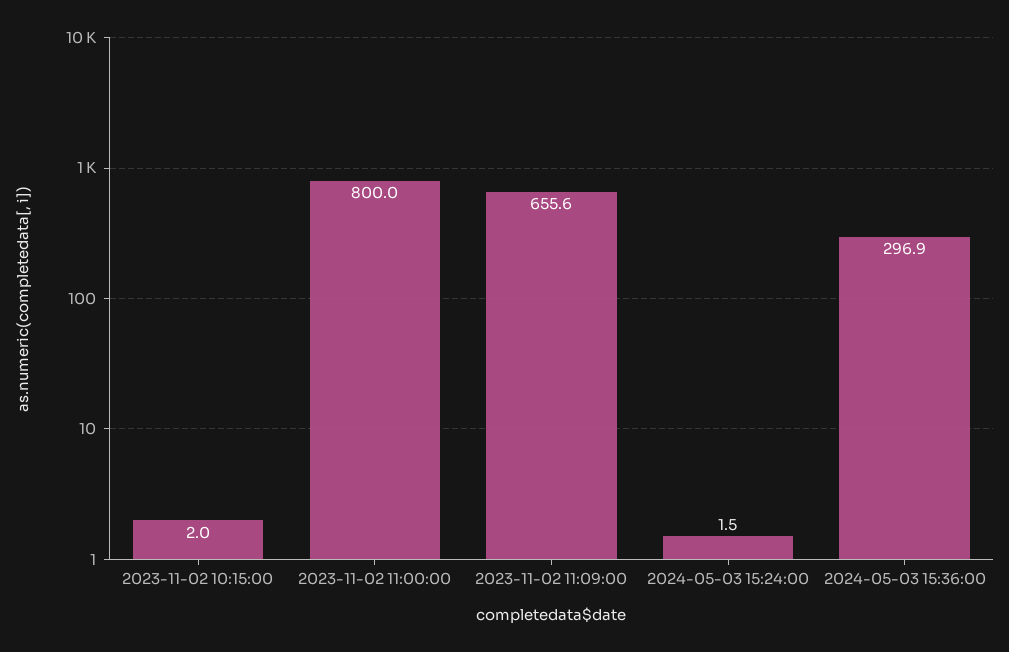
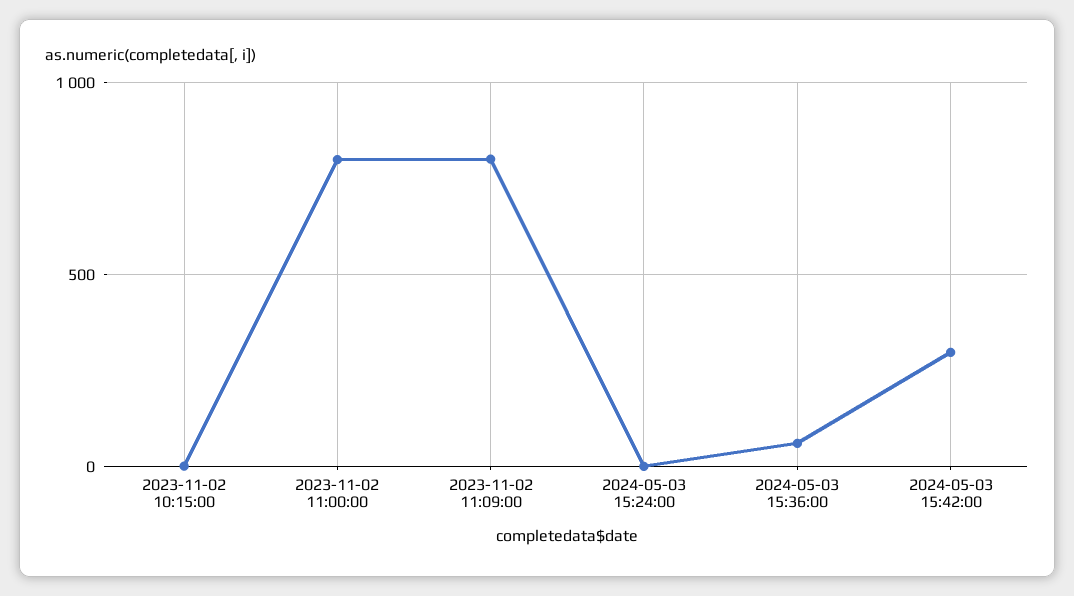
2023-11-02 11:09:00: 655.6 -> 800
2024-05-03 15:36:00: 296.9 -> 50
2024-05-03 15:42:00: none -> 300

